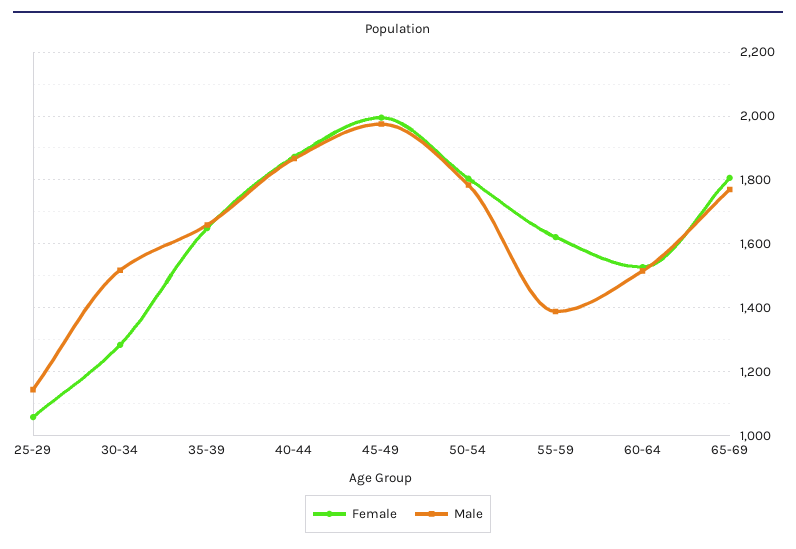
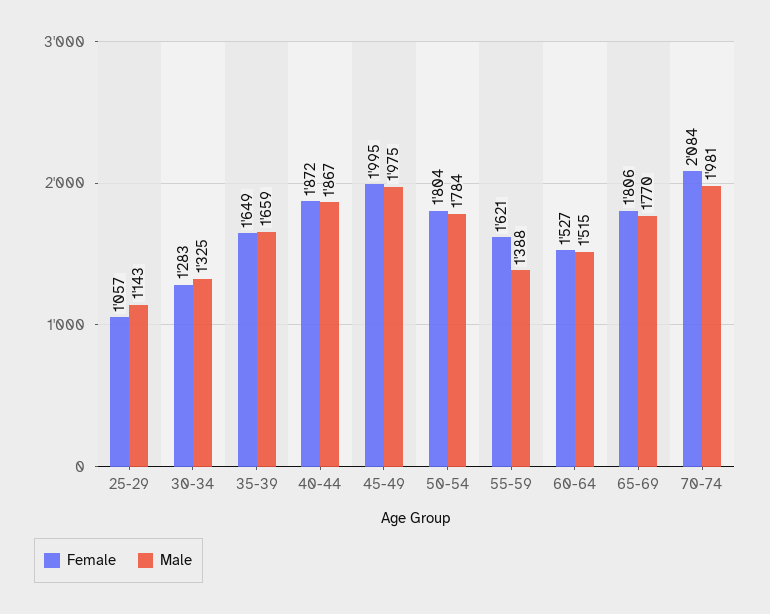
Male, 30-34: 1520 -> 1325
Female, 70-74: none -> 2084
Male, 70-74: none -> 1981

